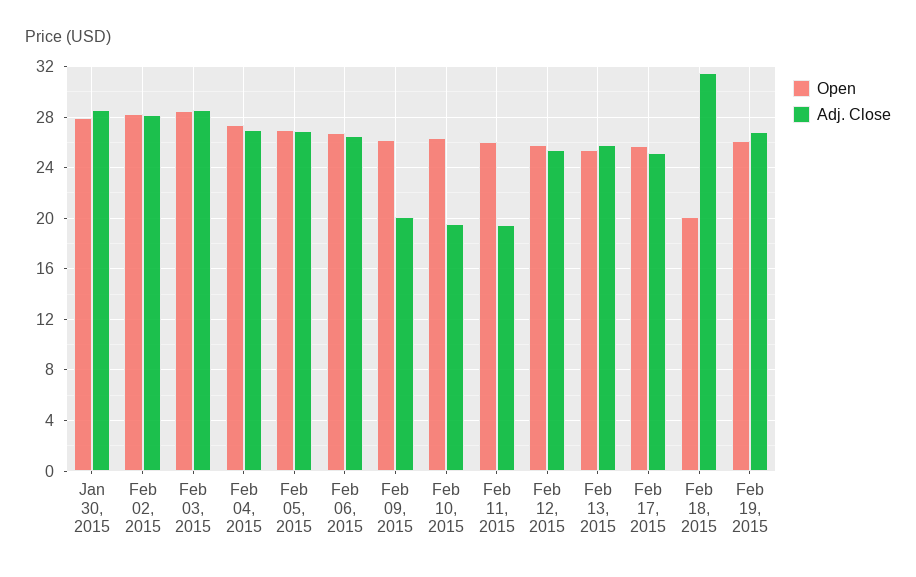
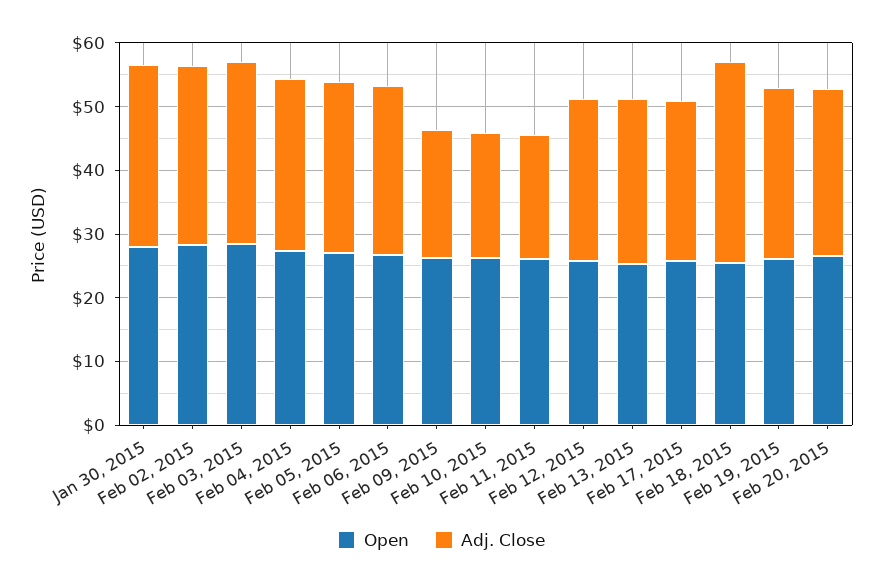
Open, Feb 18, 2015: 20 -> 26
Open, Feb 20, 2015: none -> 26
Adj. Close, Feb 20, 2015: none -> 26

